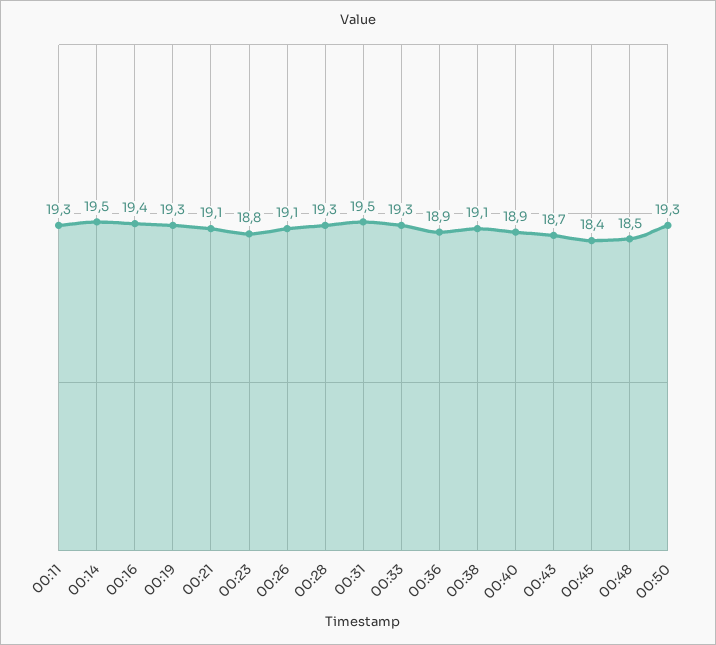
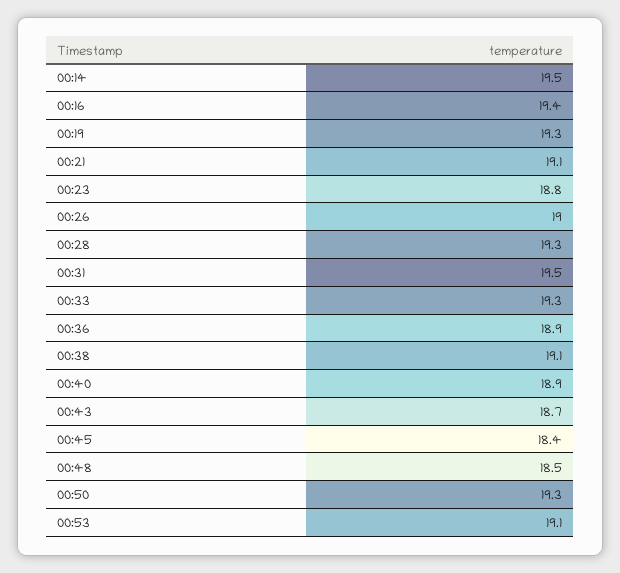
00:11: 19.3 -> none
00:26: 19.1 -> 19
00:53: none -> 19.1

